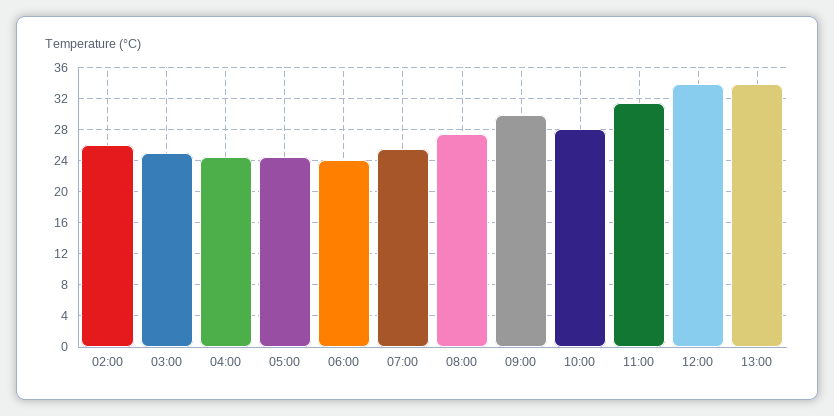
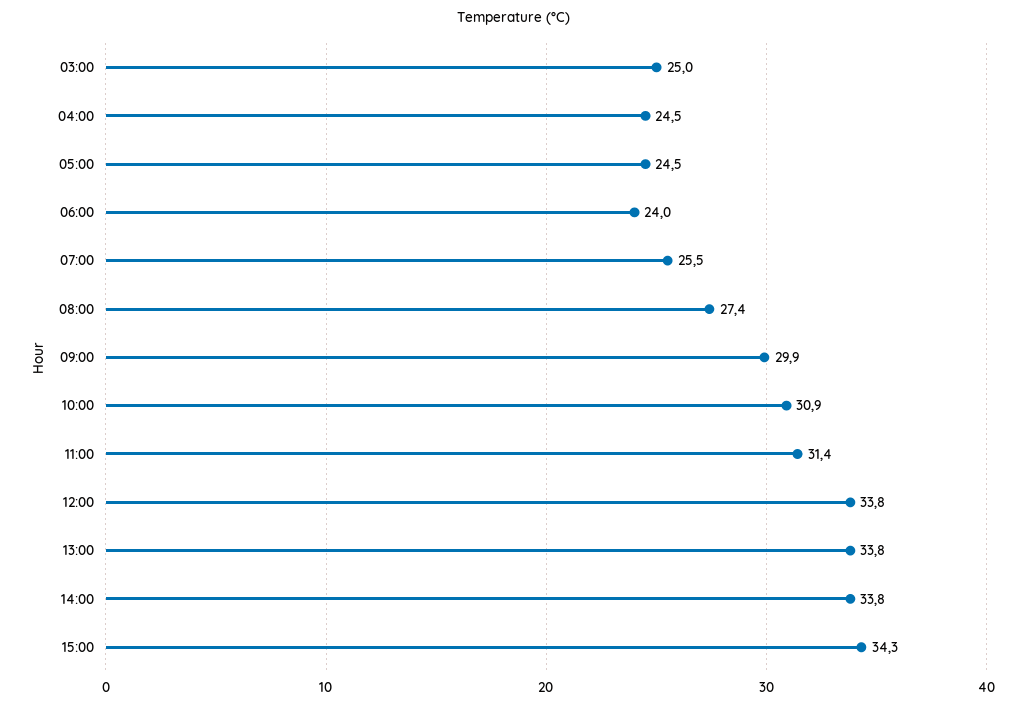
02:00: 26 -> none
10:00: 28 -> 30.9
14:00: none -> 33.8
15:00: none -> 34.3

